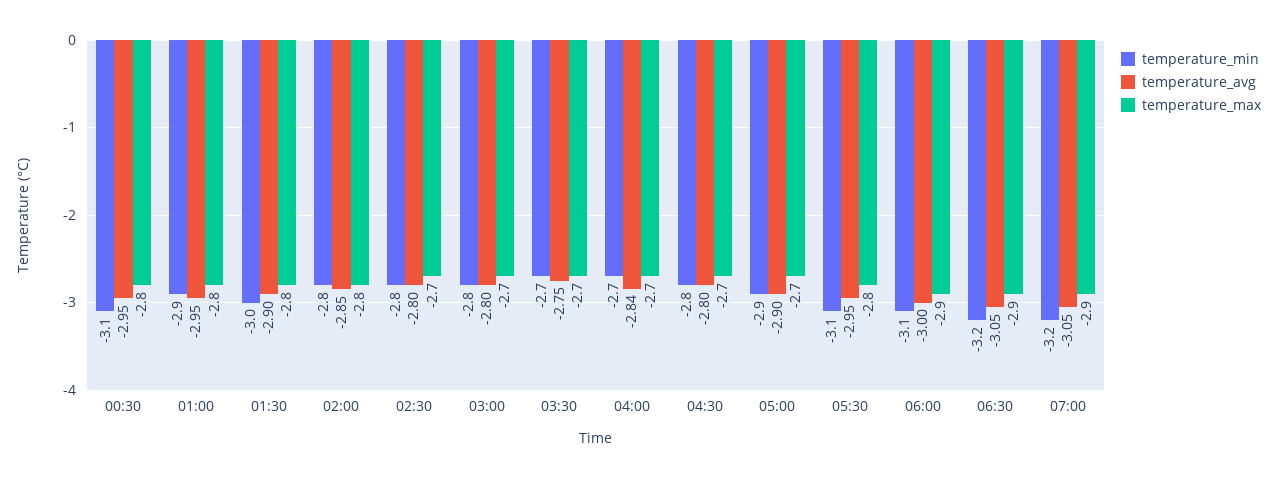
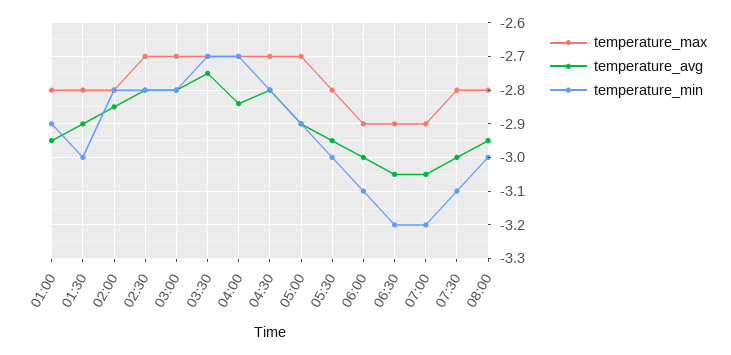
temperature_min, 00:30: -3.1 -> none
temperature_avg, 00:30: -2.95 -> none
temperature_max, 00:30: -2.8 -> none
temperature_min, 05:30: -3.1 -> -3
temperature_max, 07:30: none -> -2.8
temperature_avg, 07:30: none -> -3
temperature_min, 07:30: none -> -3.1
temperature_max, 08:00: none -> -2.8
temperature_avg, 08:00: none -> -2.95
temperature_min, 08:00: none -> -3

